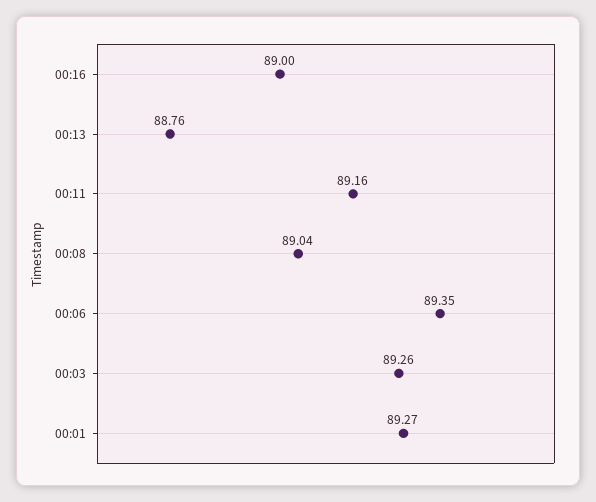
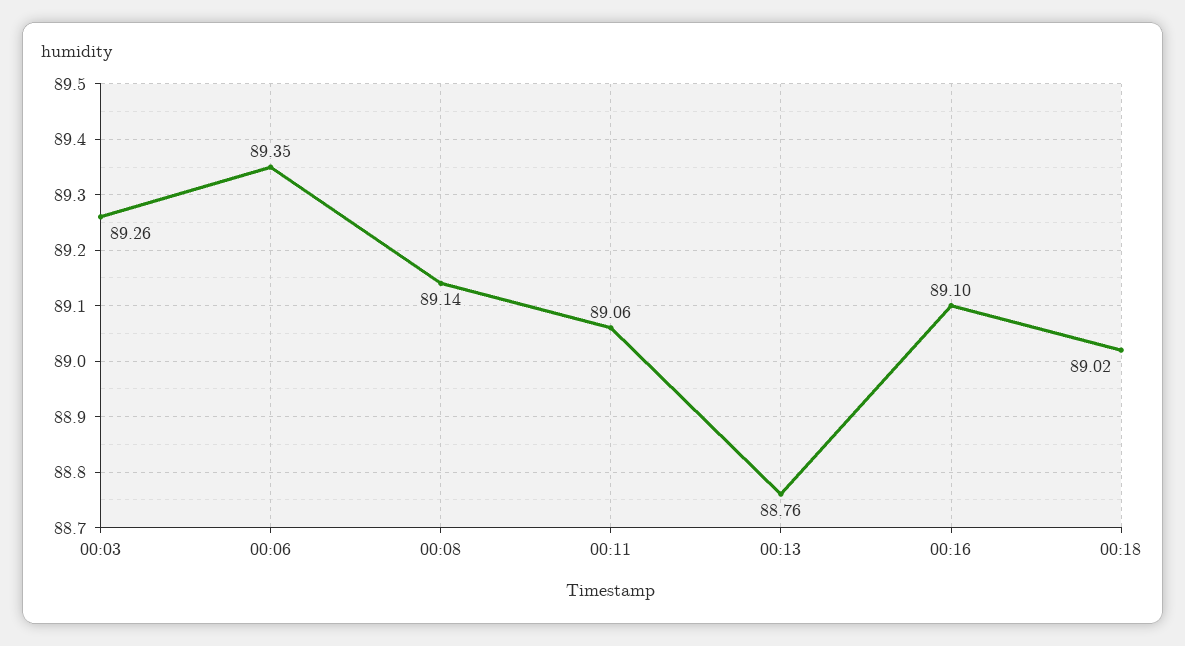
00:16: 89 -> 89.1
00:11: 89.16 -> 89.06
00:08: 89.04 -> 89.14
00:01: 89.27 -> none
00:18: none -> 89.02

